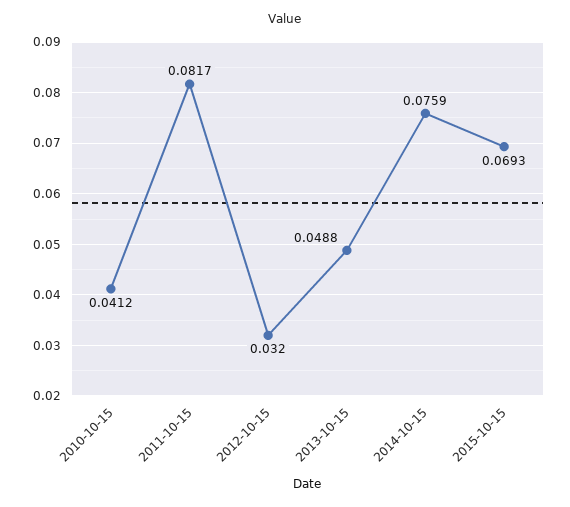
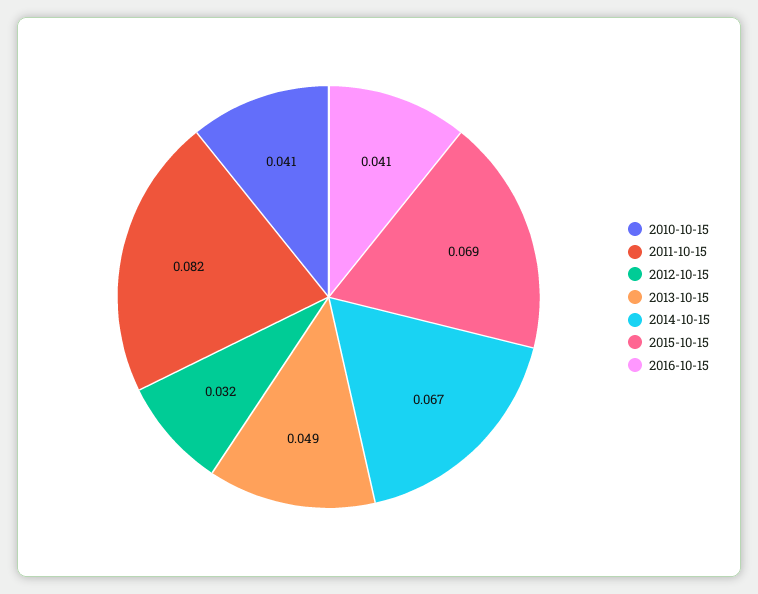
2014-10-15: 0.0759 -> 0.067
2016-10-15: none -> 0.041

